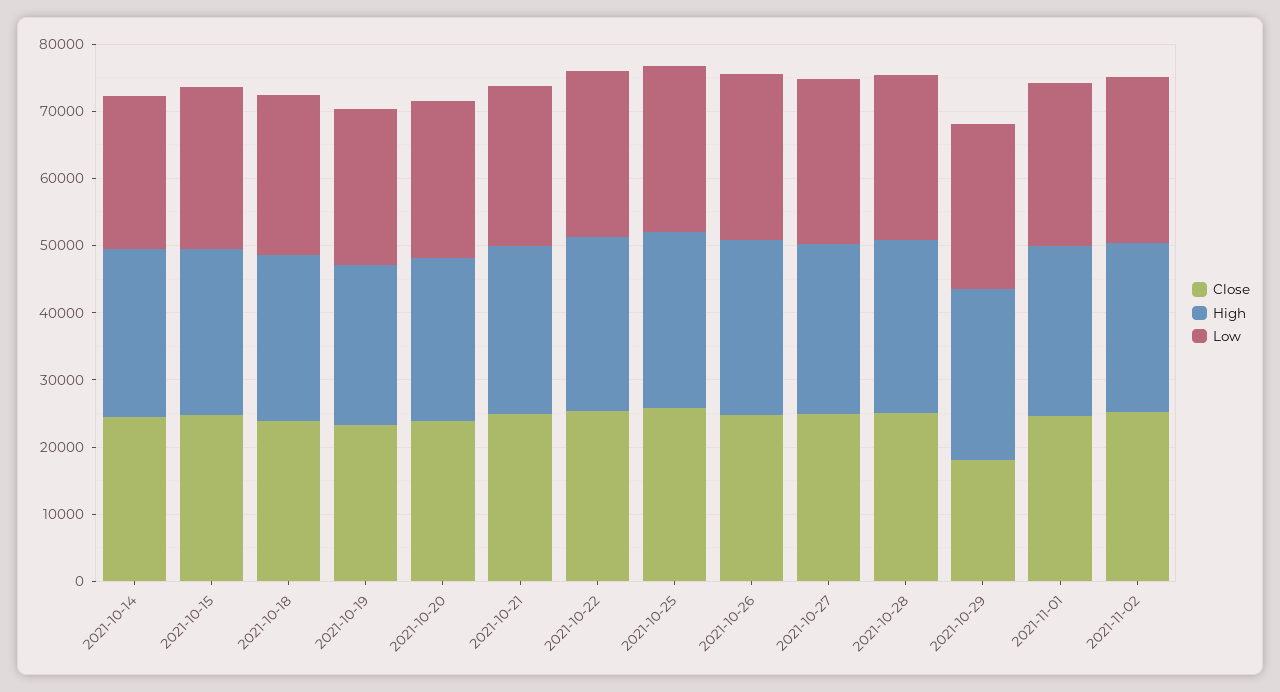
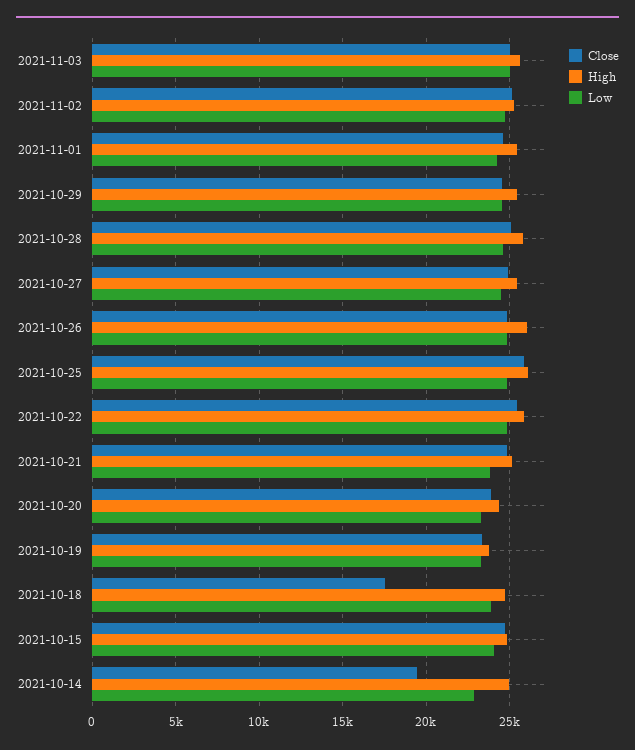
Close, 2021-10-14: 24000 -> 19500
Close, 2021-10-18: 24000 -> 17500
Close, 2021-10-29: 18000 -> 24500
Close, 2021-11-03: none -> 25000
High, 2021-11-03: none -> 25500
Low, 2021-11-03: none -> 25000

